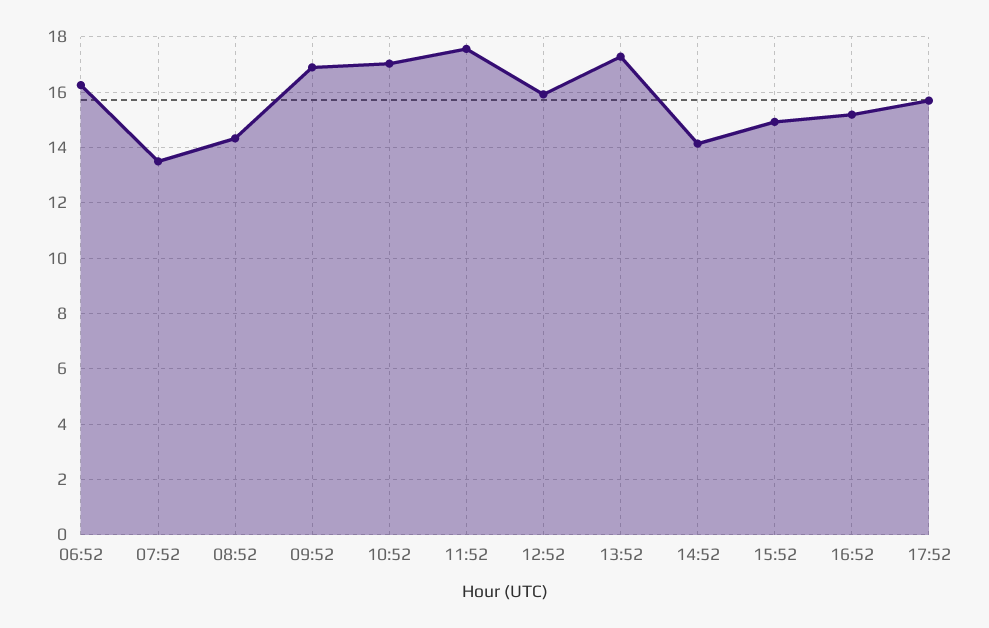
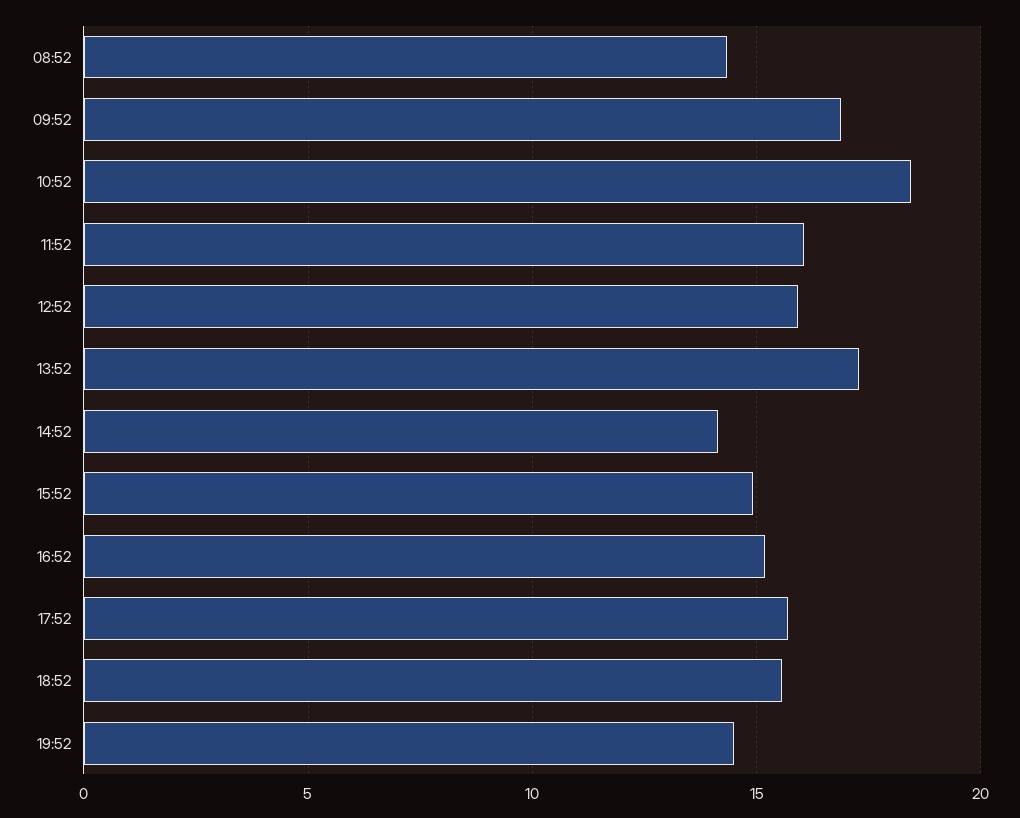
06:52: 16.25 -> none
07:52: 13.5 -> none
10:52: 17 -> 18.5
11:52: 17.5 -> 16
18:52: none -> 15.5
19:52: none -> 14.5

